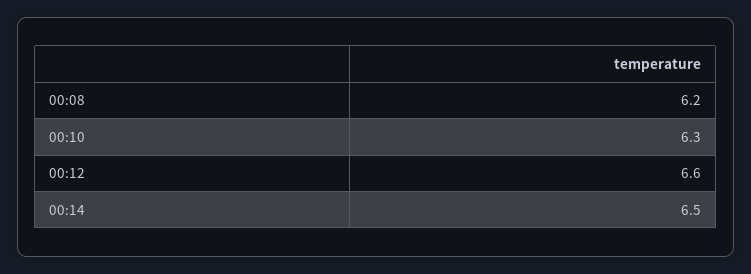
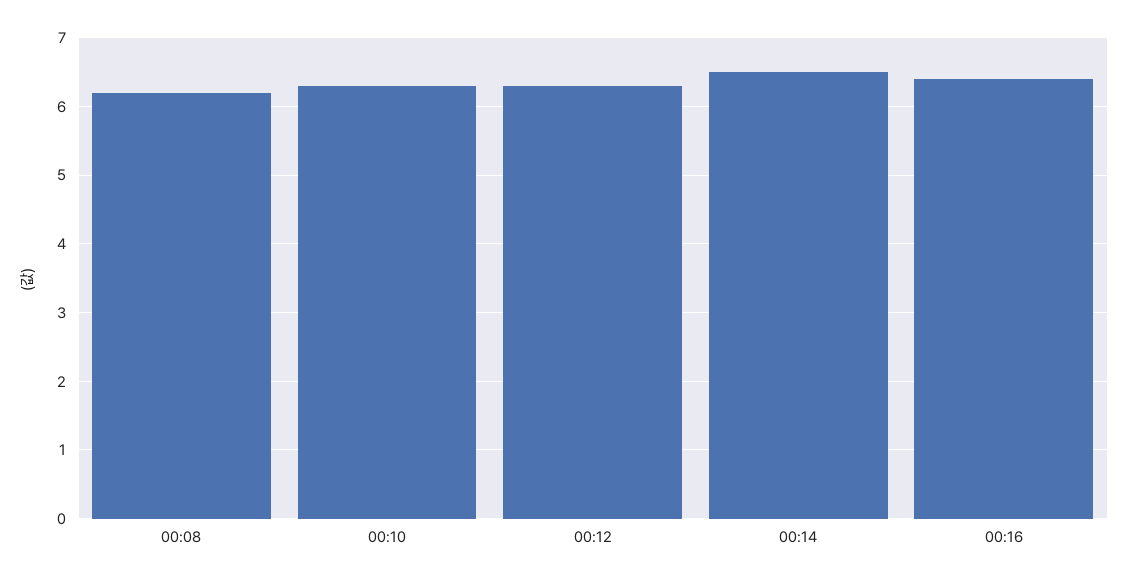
00:12: 6.6 -> 6.3
00:16: none -> 6.4

